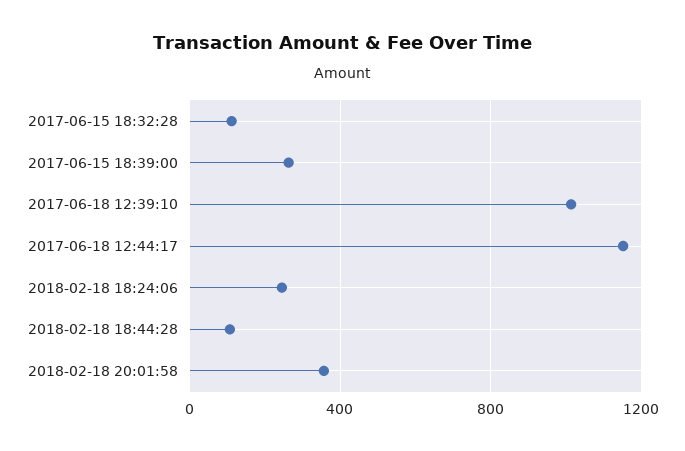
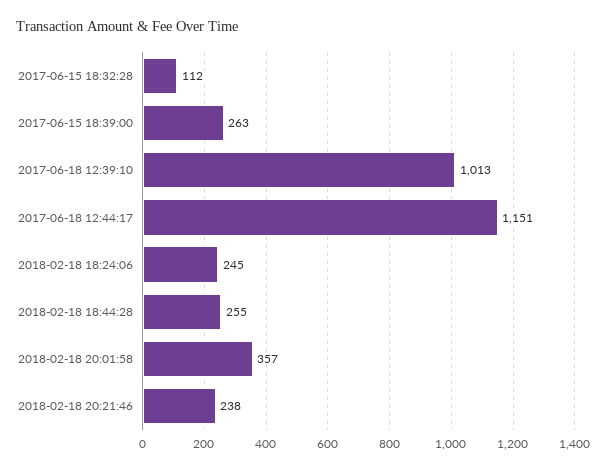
2018-02-18 18:44:28: 100 -> 255
2018-02-18 20:21:46: none -> 238

